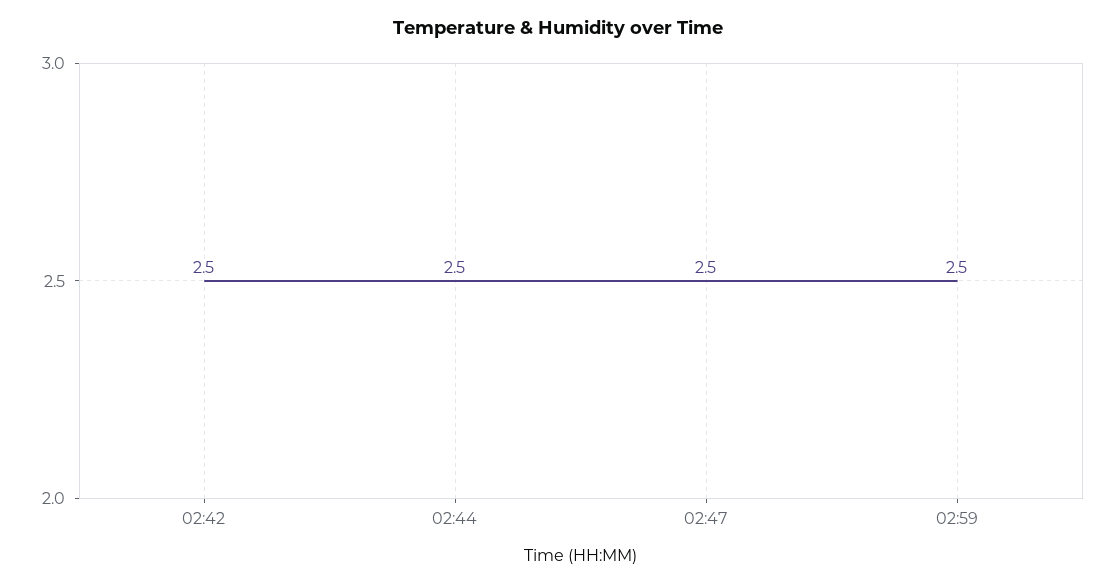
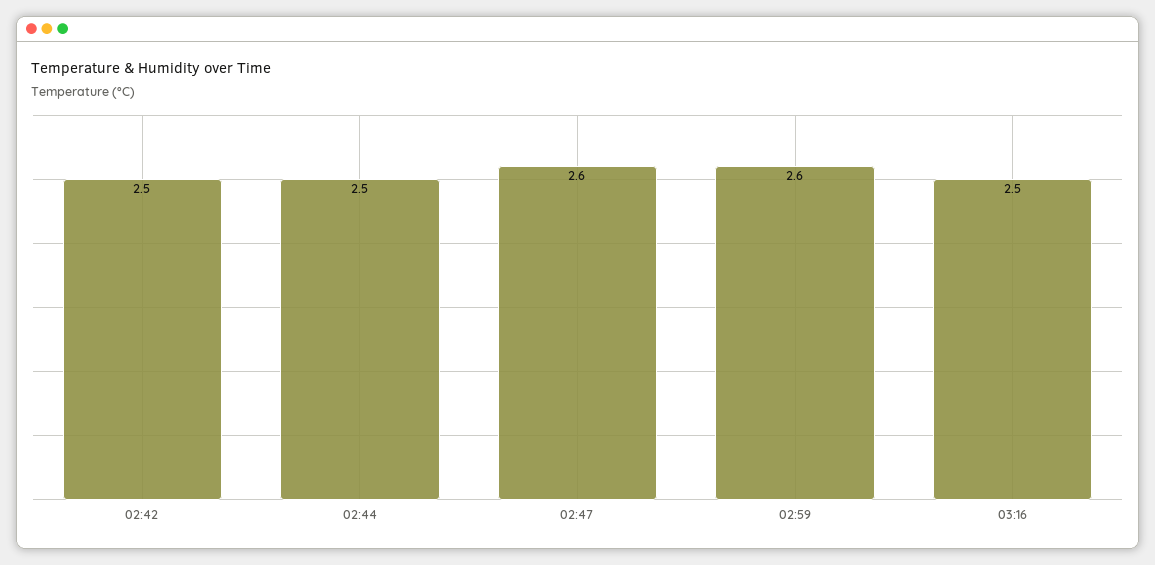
02:47: 2.5 -> 2.6
02:59: 2.5 -> 2.6
03:16: none -> 2.5

